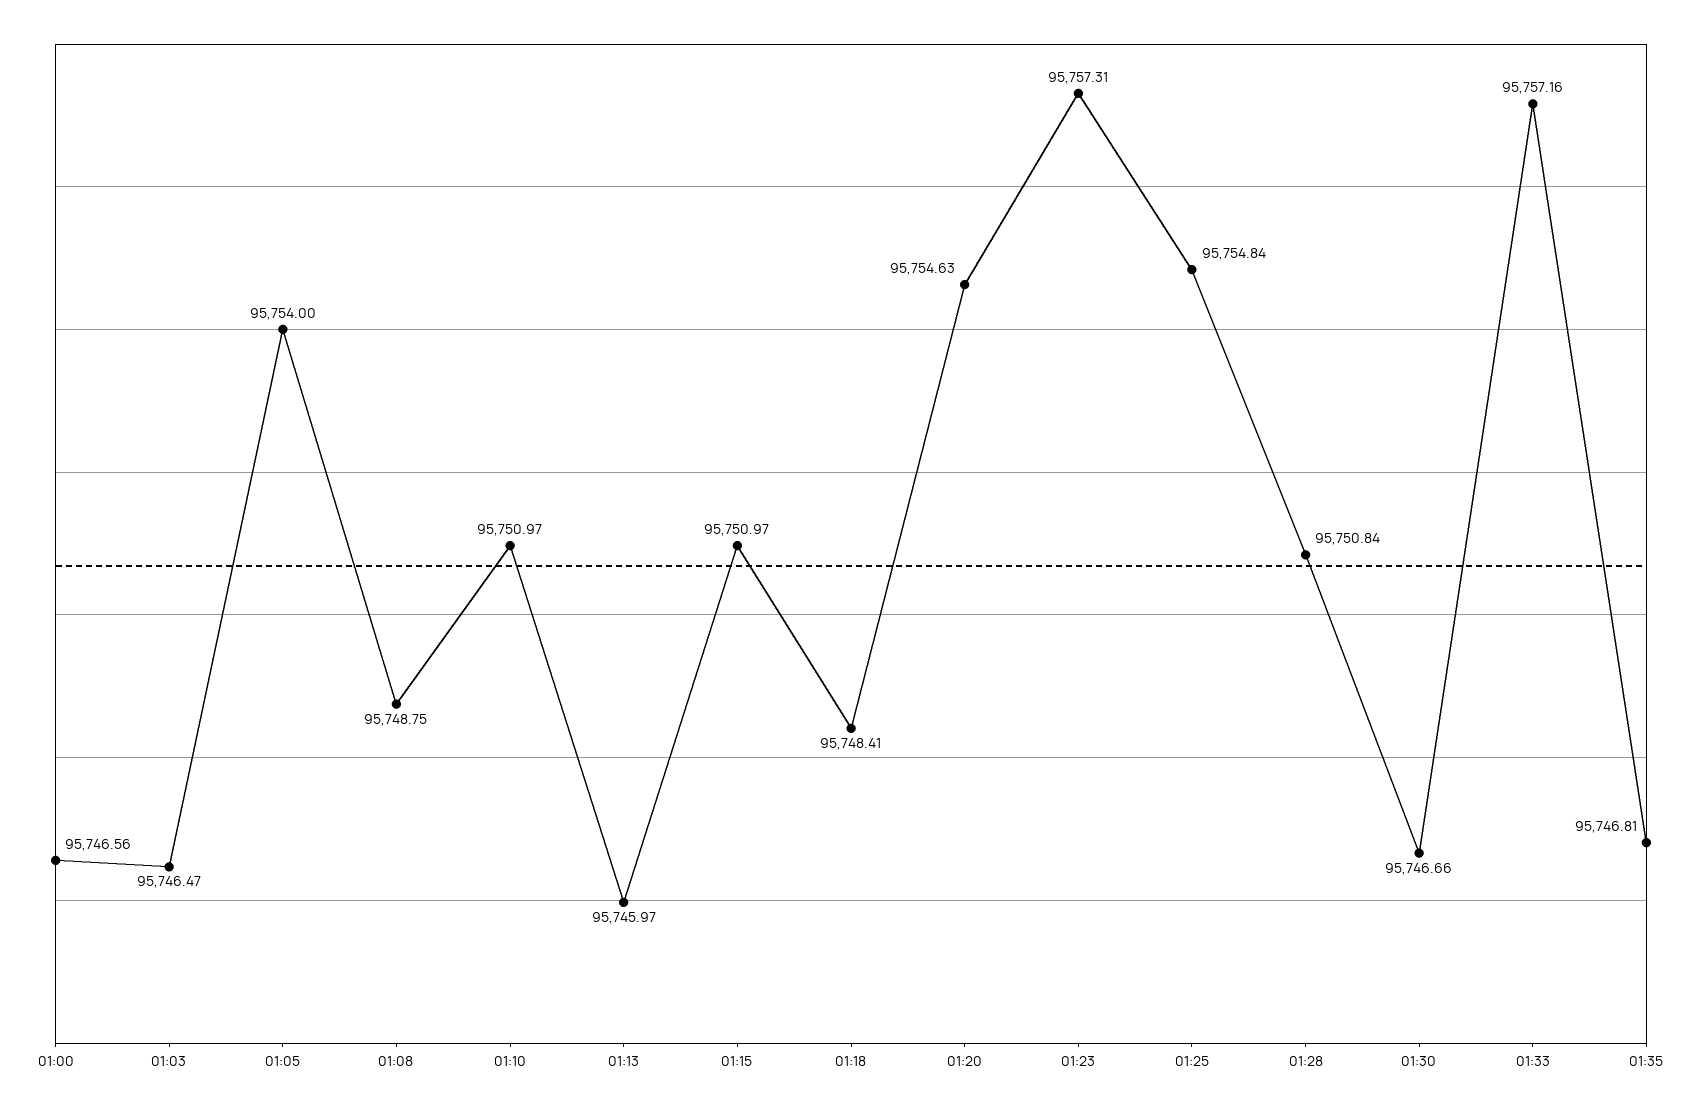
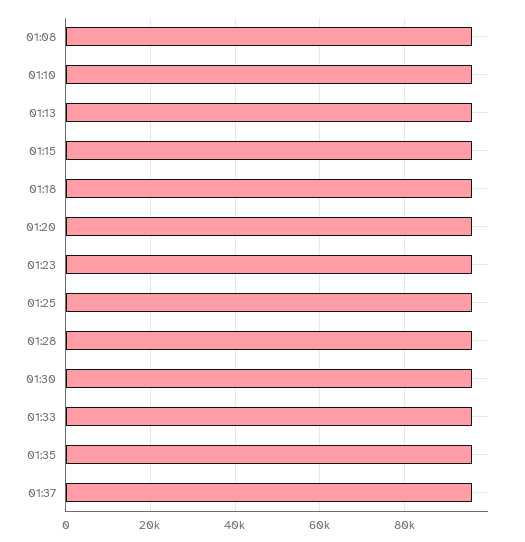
01:00: 95746.56 -> none
01:03: 95746.47 -> none
01:05: 95754 -> none
01:37: none -> 96000

